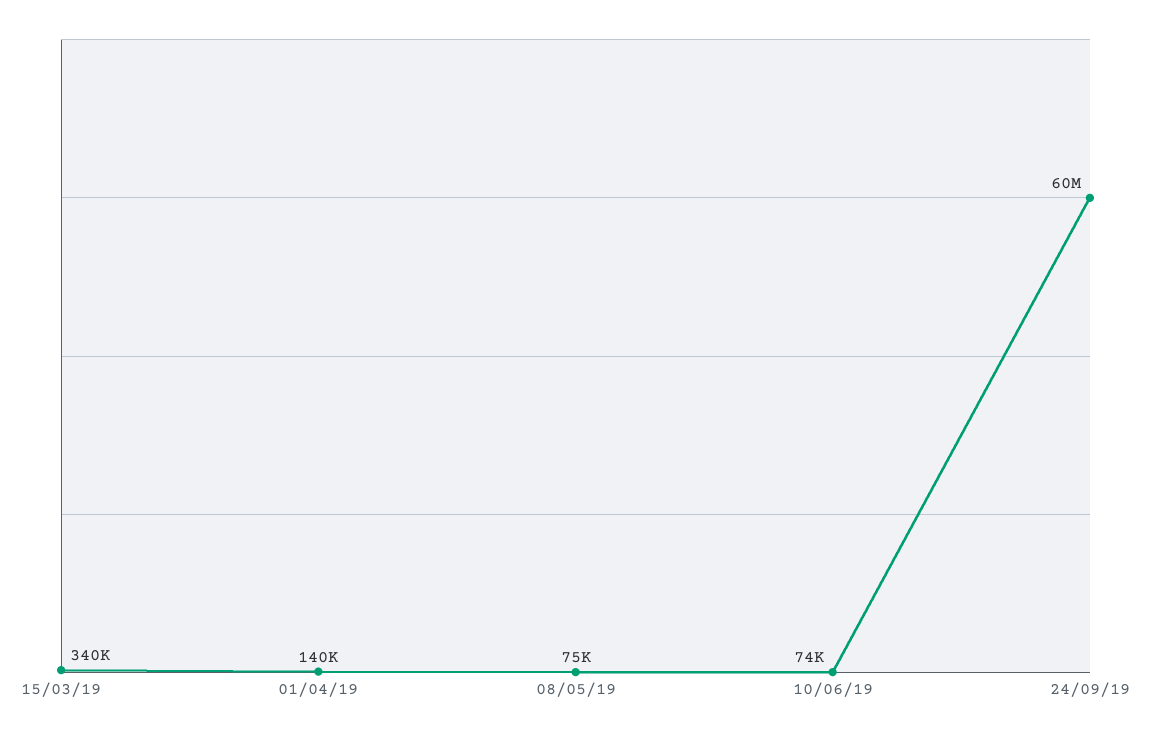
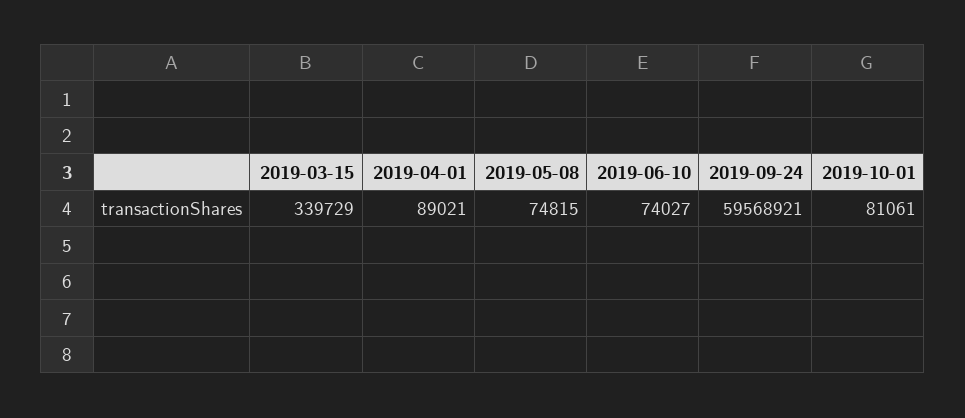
01/04/19: 140000 -> 89021
2019-10-01: none -> 81061

